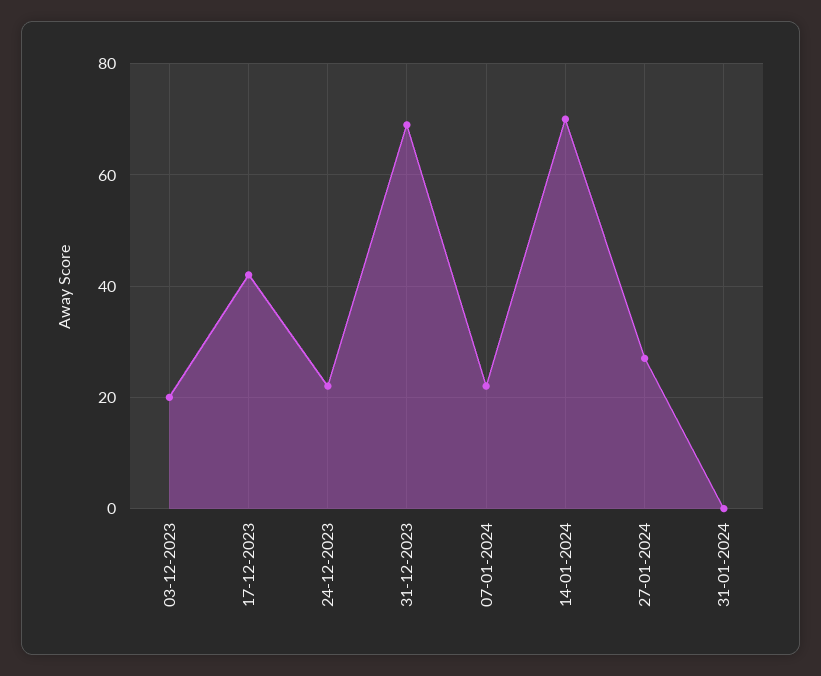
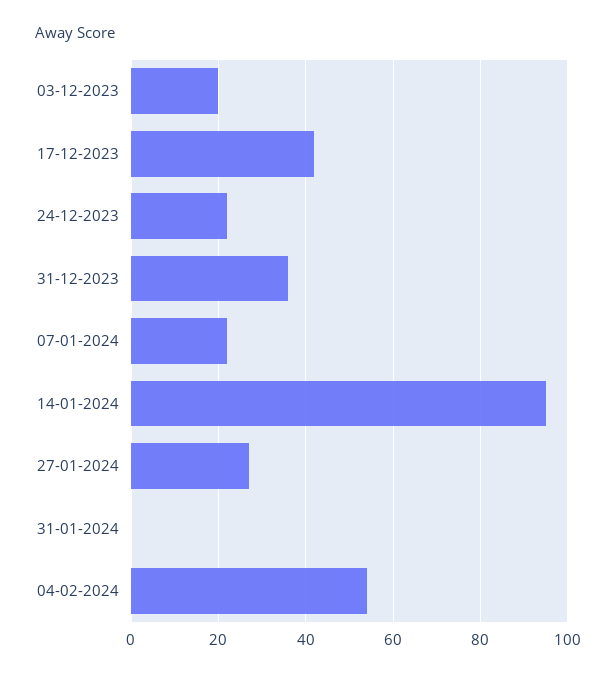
31-12-2023: 70 -> 35
14-01-2024: 70 -> 95
04-02-2024: none -> 55

